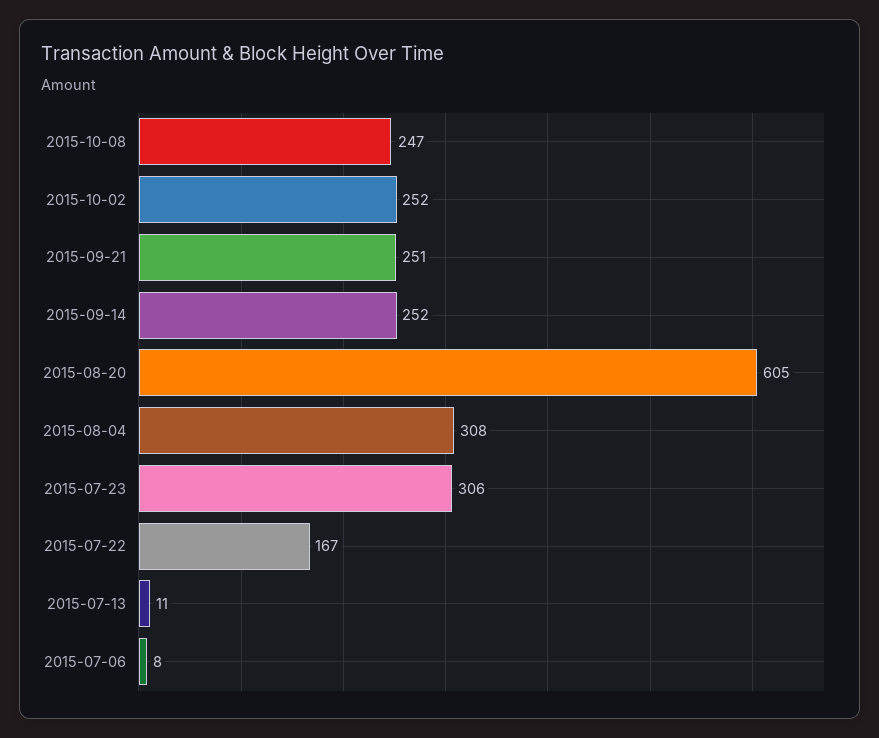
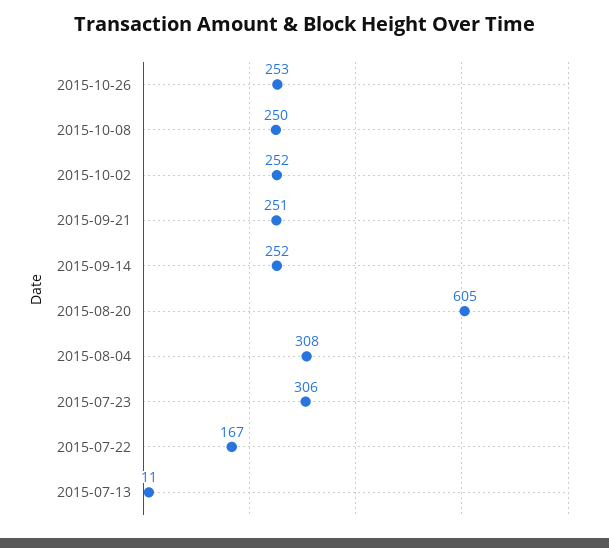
2015-10-08: 247 -> 250
2015-07-06: 8 -> none
2015-10-26: none -> 253

